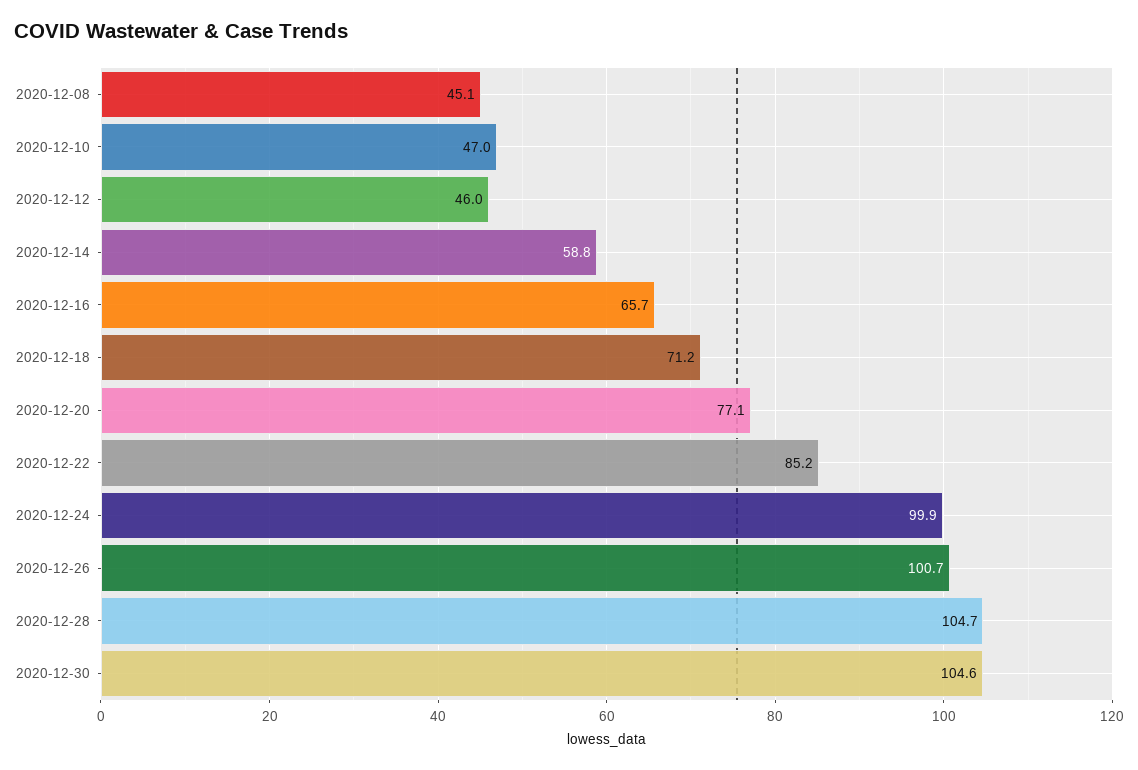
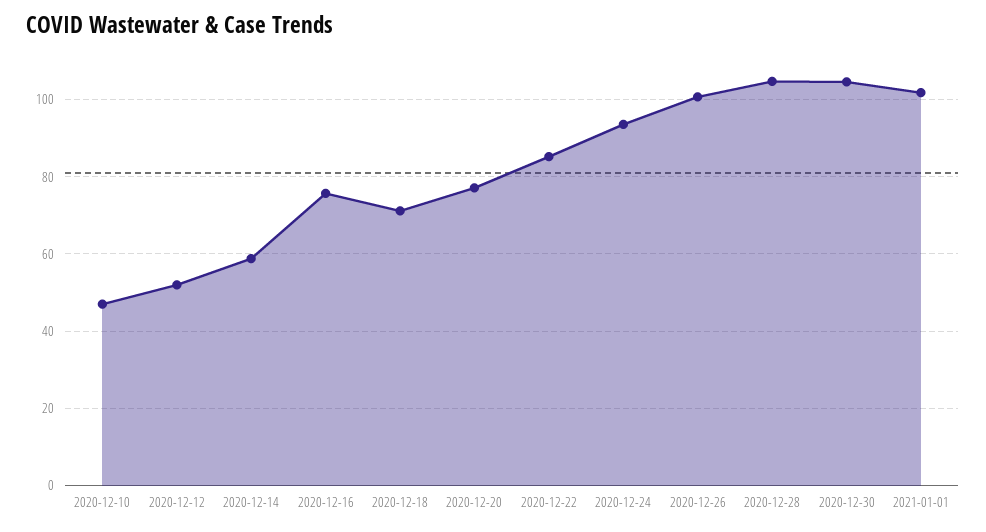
2020-12-08: 45.1 -> none
2020-12-12: 46 -> 52
2020-12-16: 65.7 -> 76
2020-12-24: 99.9 -> 94
2021-01-01: none -> 102

